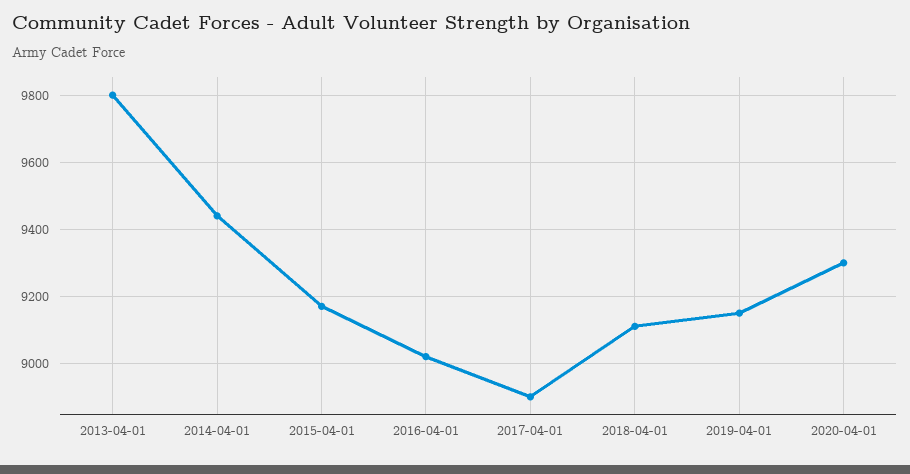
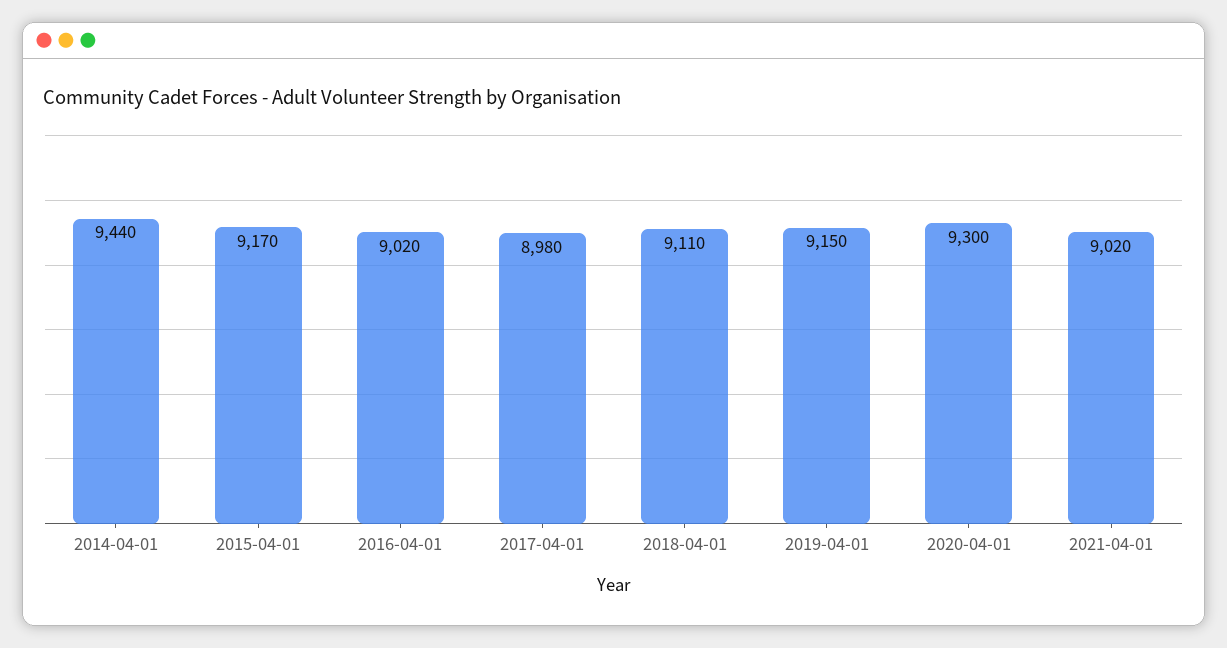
2013-04-01: 9800 -> none
2017-04-01: 8900 -> 8980
2021-04-01: none -> 9020

